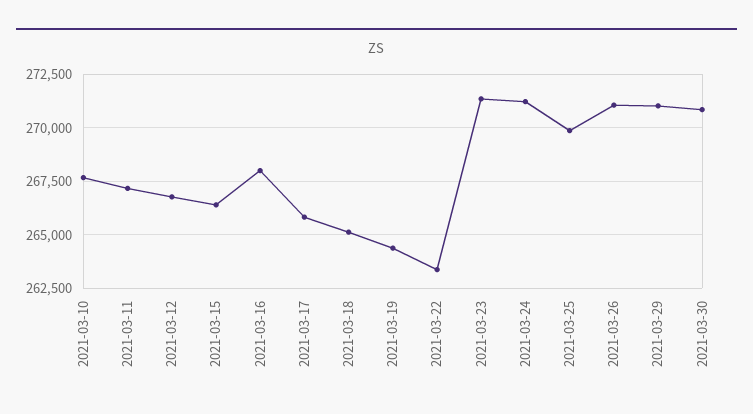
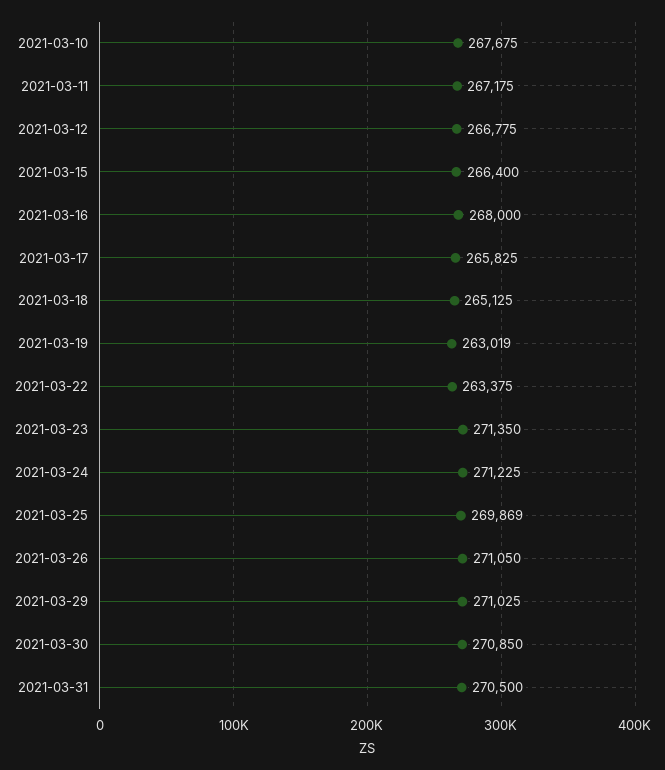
2021-03-19: 264500 -> 263019
2021-03-31: none -> 270500

